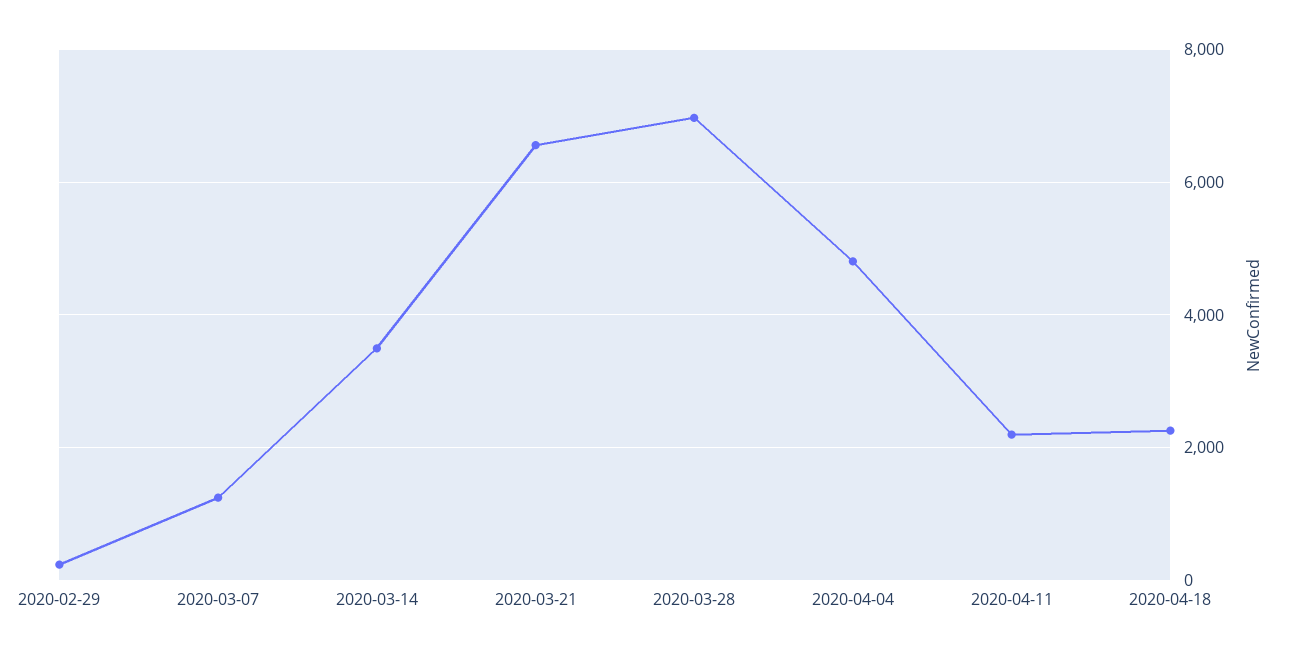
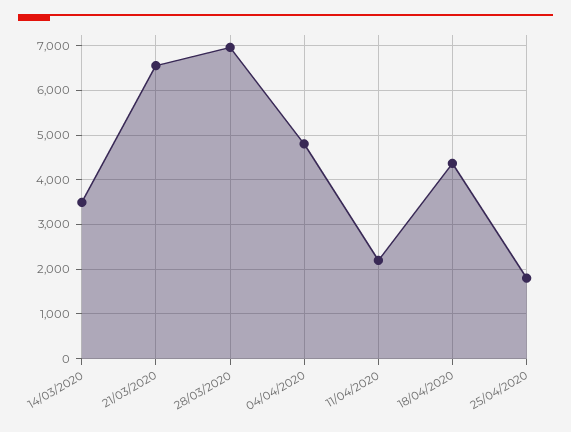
2020-02-29: 200 -> none
2020-03-07: 1200 -> none
2020-04-18: 2200 -> 4400
25/04/2020: none -> 1800

